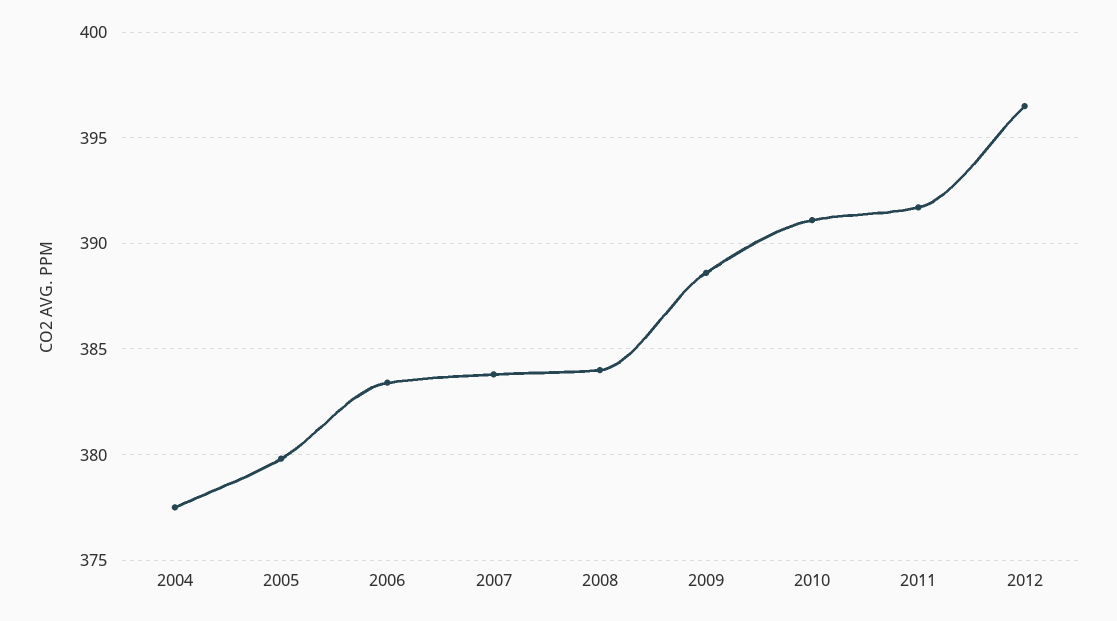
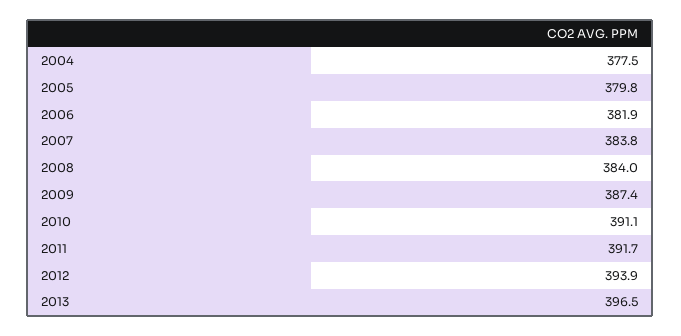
2006: 383.5 -> 381.9
2009: 388.5 -> 387.4
2012: 396.5 -> 393.9
2013: none -> 396.5

